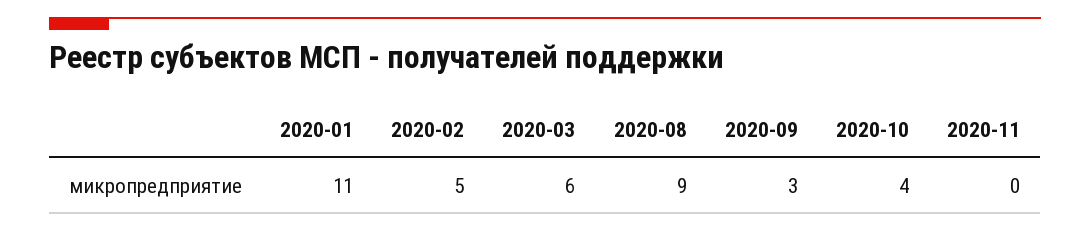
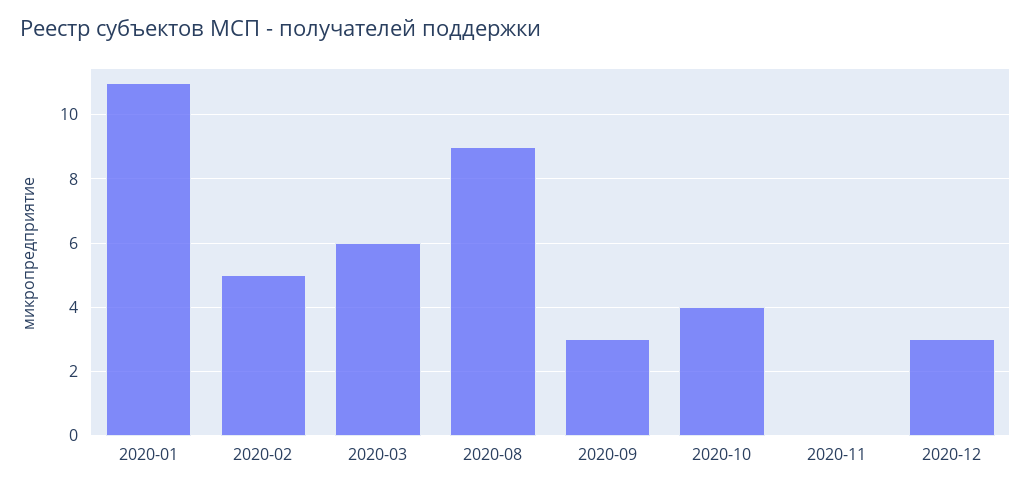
2020-12: none -> 3

